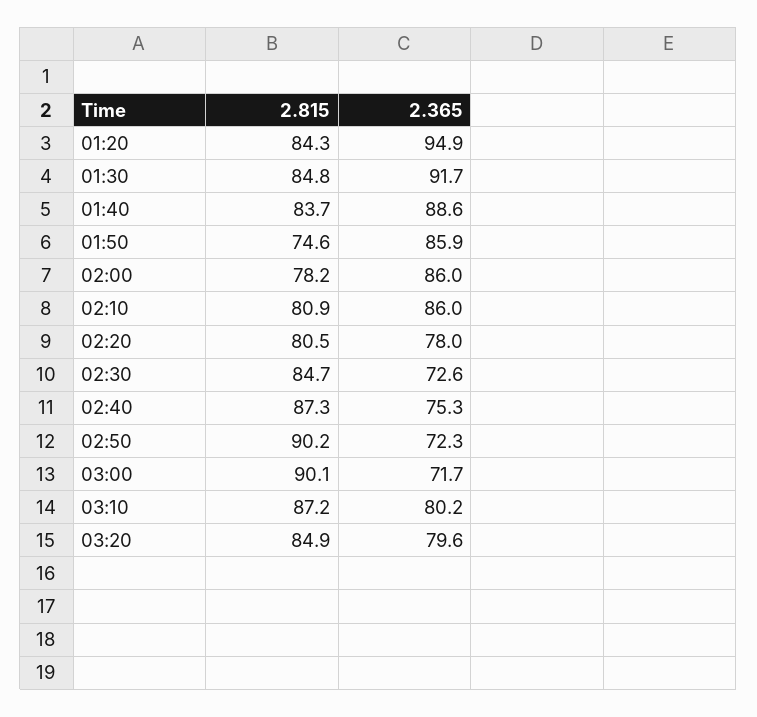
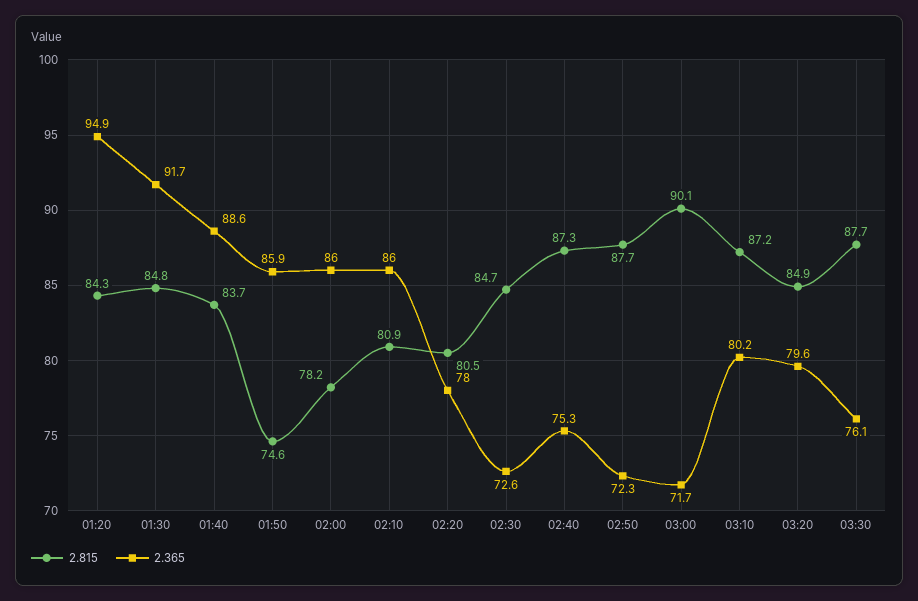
2.815, 02:50: 90.2 -> 87.7
2.815, 03:30: none -> 87.7
2.365, 03:30: none -> 76.1

